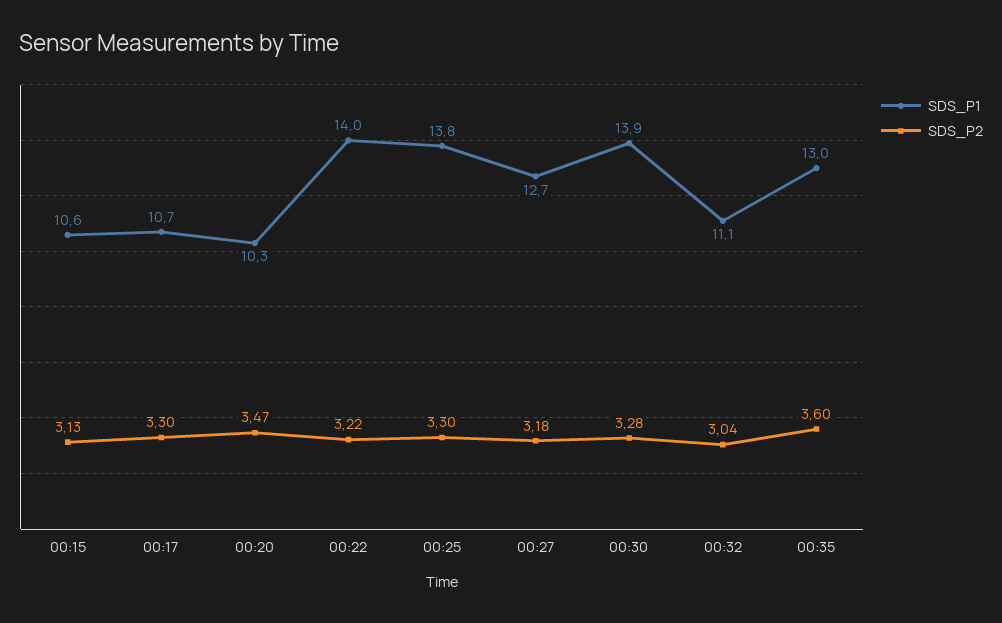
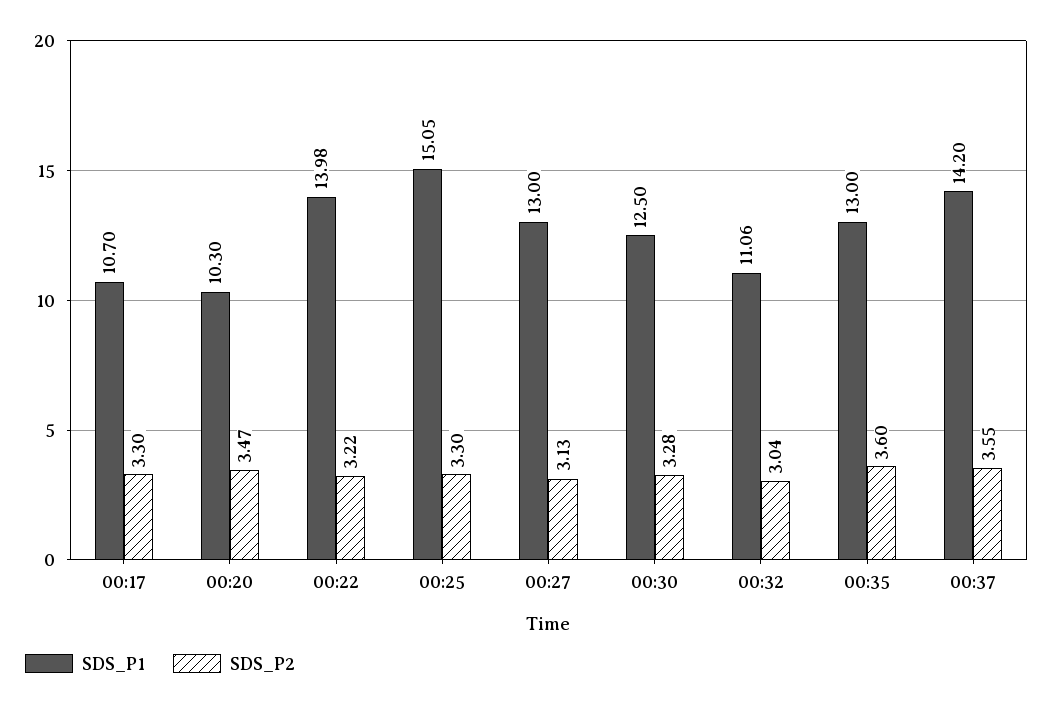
SDS_P1, 00:15: 10.6 -> none
SDS_P2, 00:15: 3.13 -> none
SDS_P1, 00:25: 13.8 -> 15.05
SDS_P1, 00:27: 12.7 -> 13
SDS_P2, 00:27: 3.18 -> 3.13
SDS_P1, 00:30: 13.9 -> 12.5
SDS_P1, 00:37: none -> 14.2
SDS_P2, 00:37: none -> 3.55

